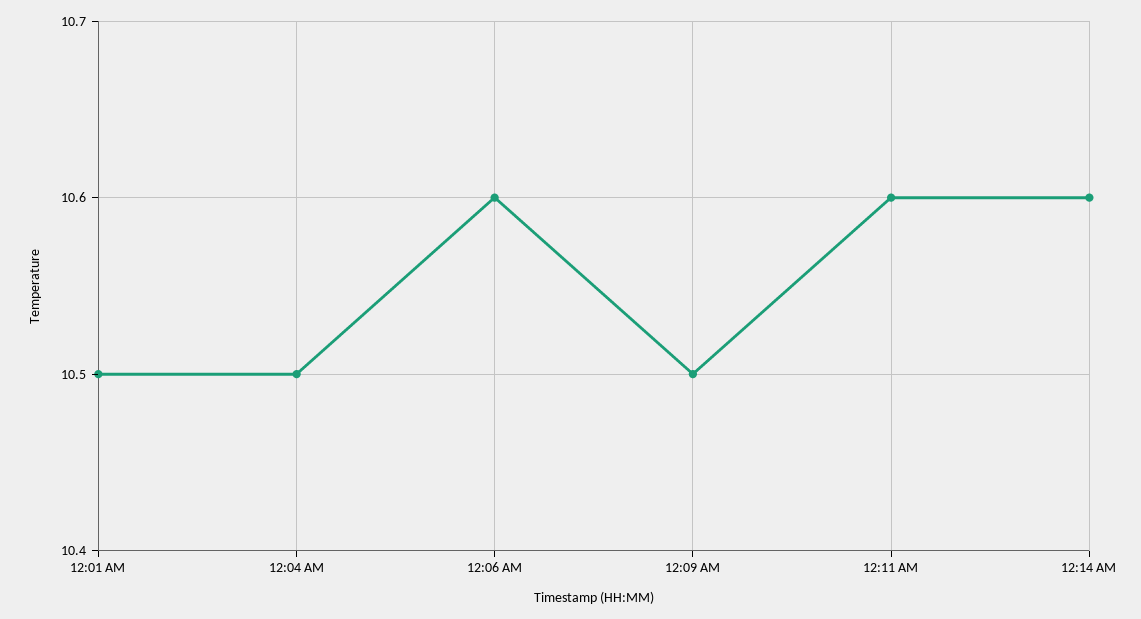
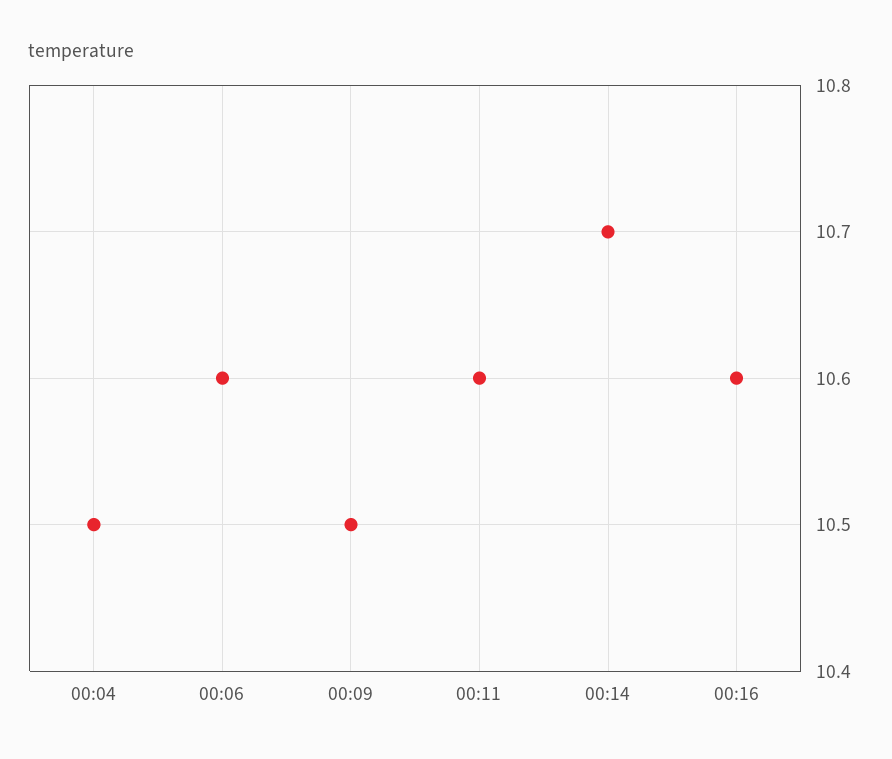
12:01 AM: 10.5 -> none
12:14 AM: 10.6 -> 10.7
00:16: none -> 10.6

